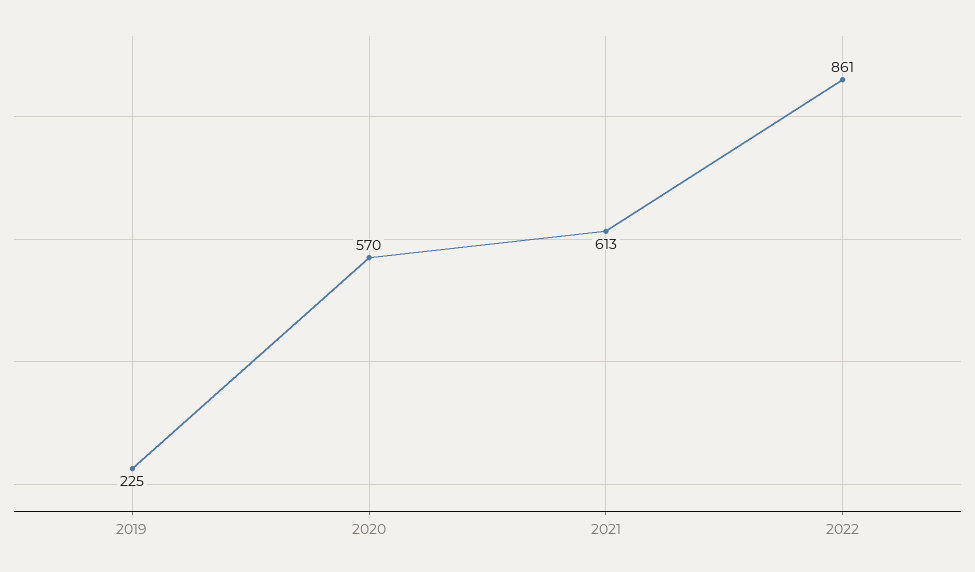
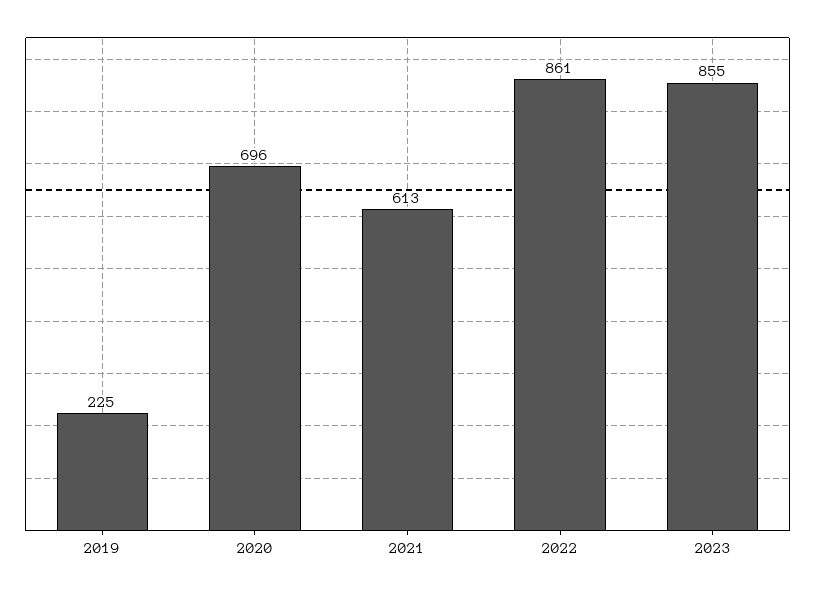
2020: 570 -> 696
2023: none -> 855

